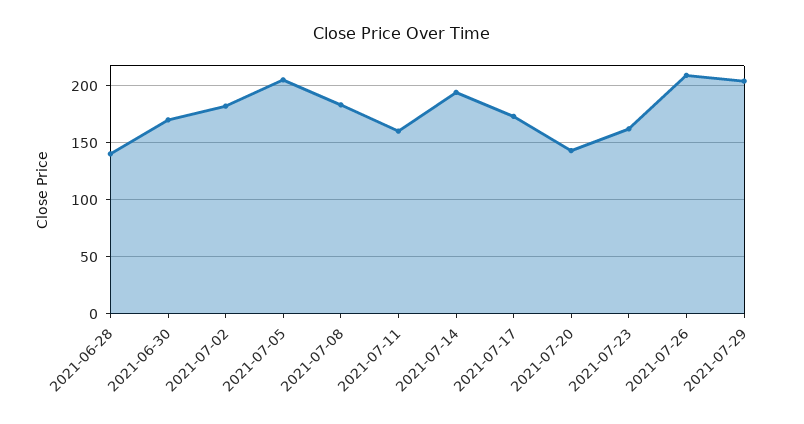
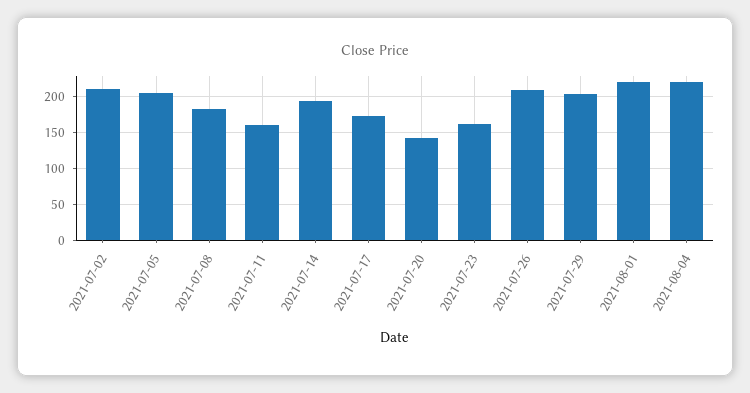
2021-06-28: 140 -> none
2021-06-30: 170 -> none
2021-07-02: 180 -> 210
2021-08-01: none -> 220
2021-08-04: none -> 220

